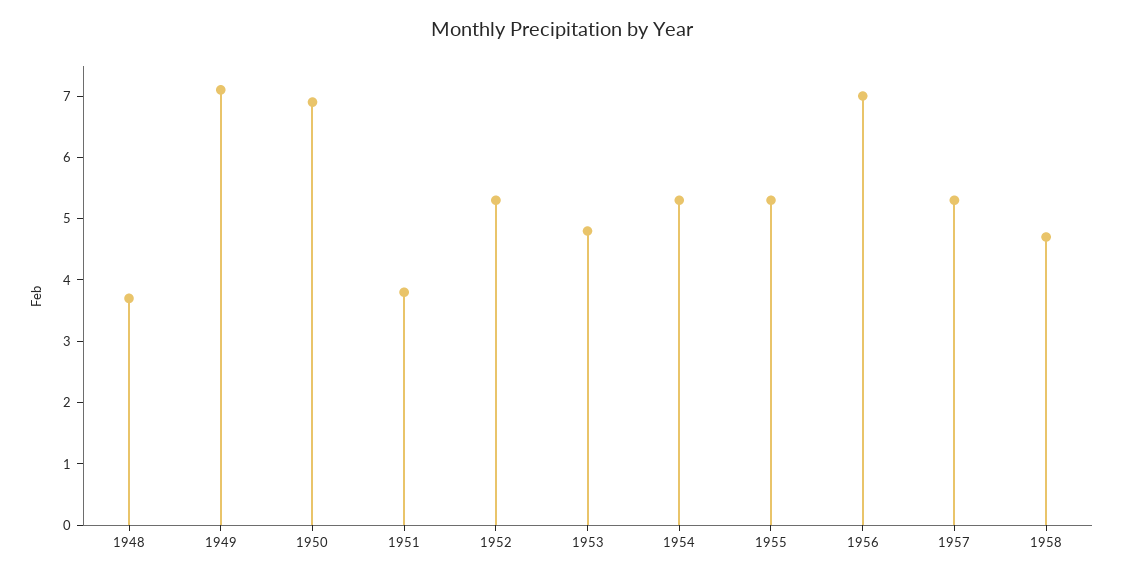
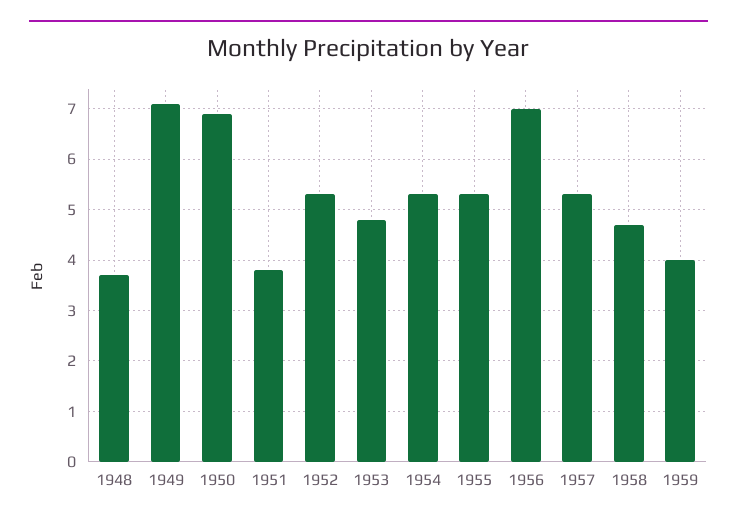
1959: none -> 4

